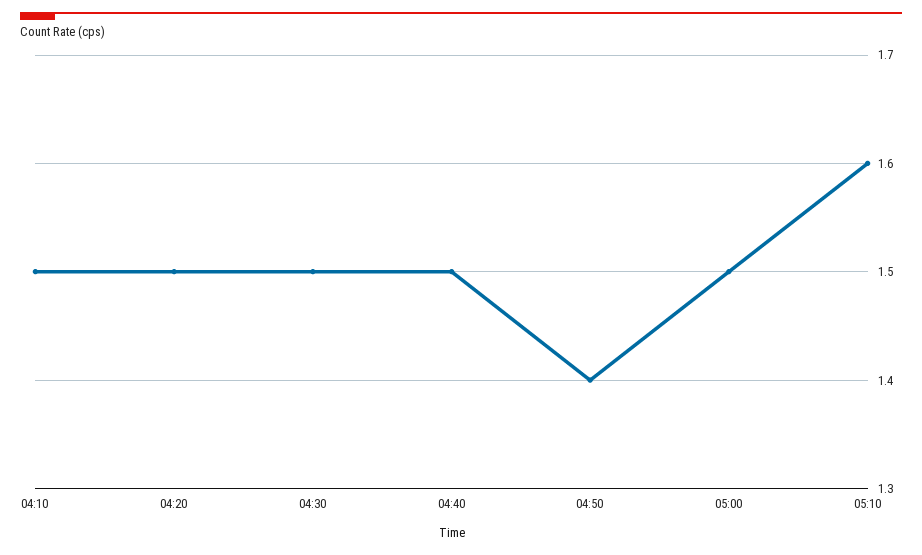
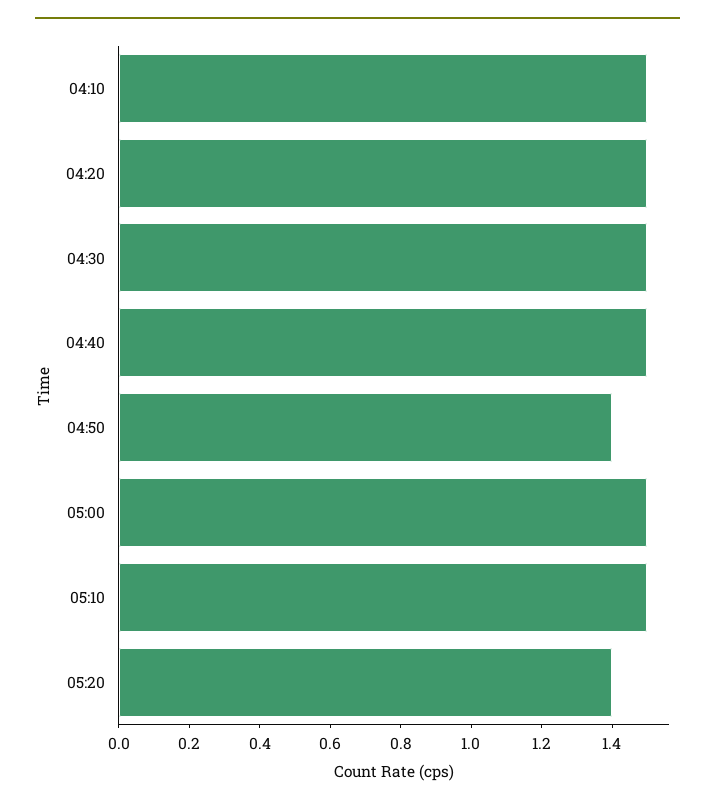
05:10: 1.6 -> 1.5
05:20: none -> 1.4

